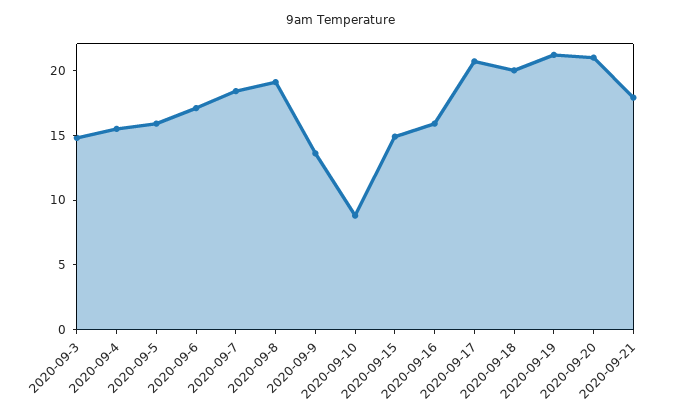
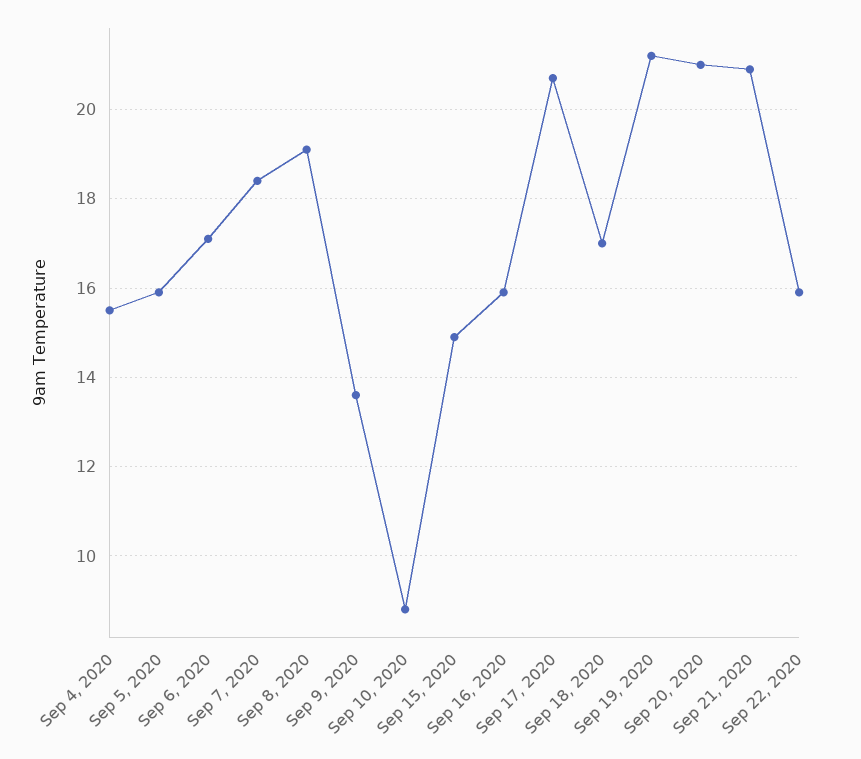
2020-09-3: 15 -> none
2020-09-18: 20 -> 17
2020-09-21: 18 -> 21
Sep 22, 2020: none -> 16

